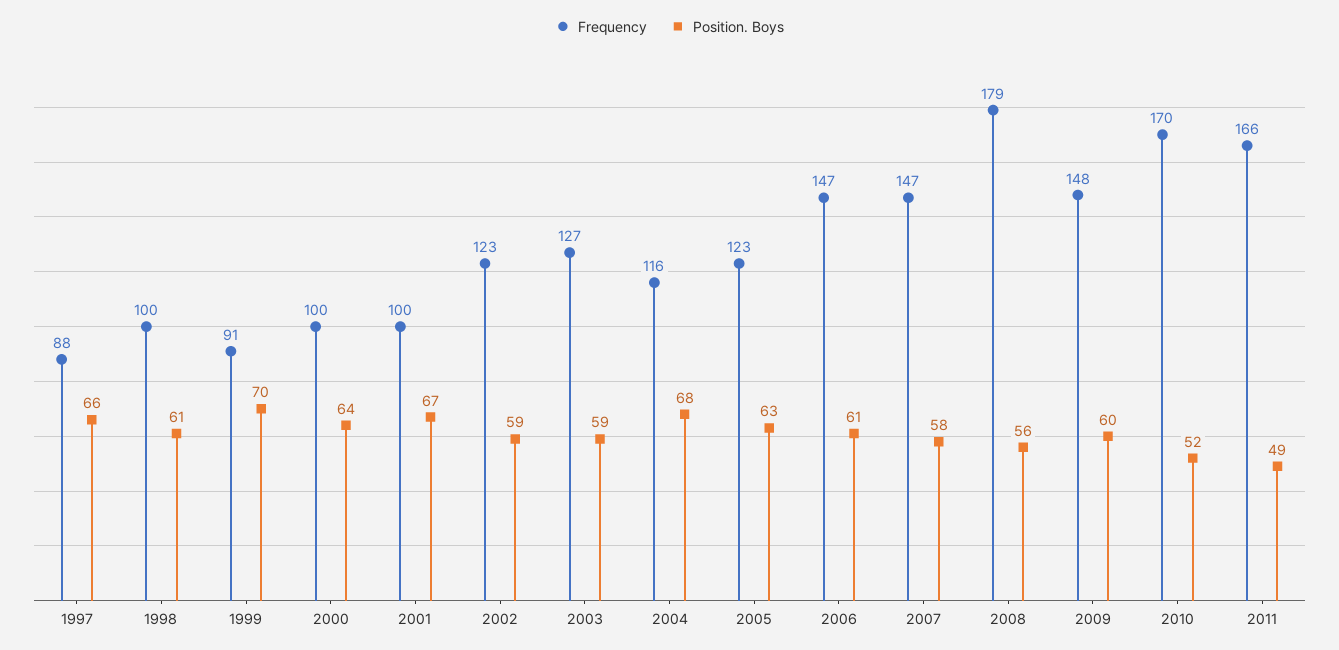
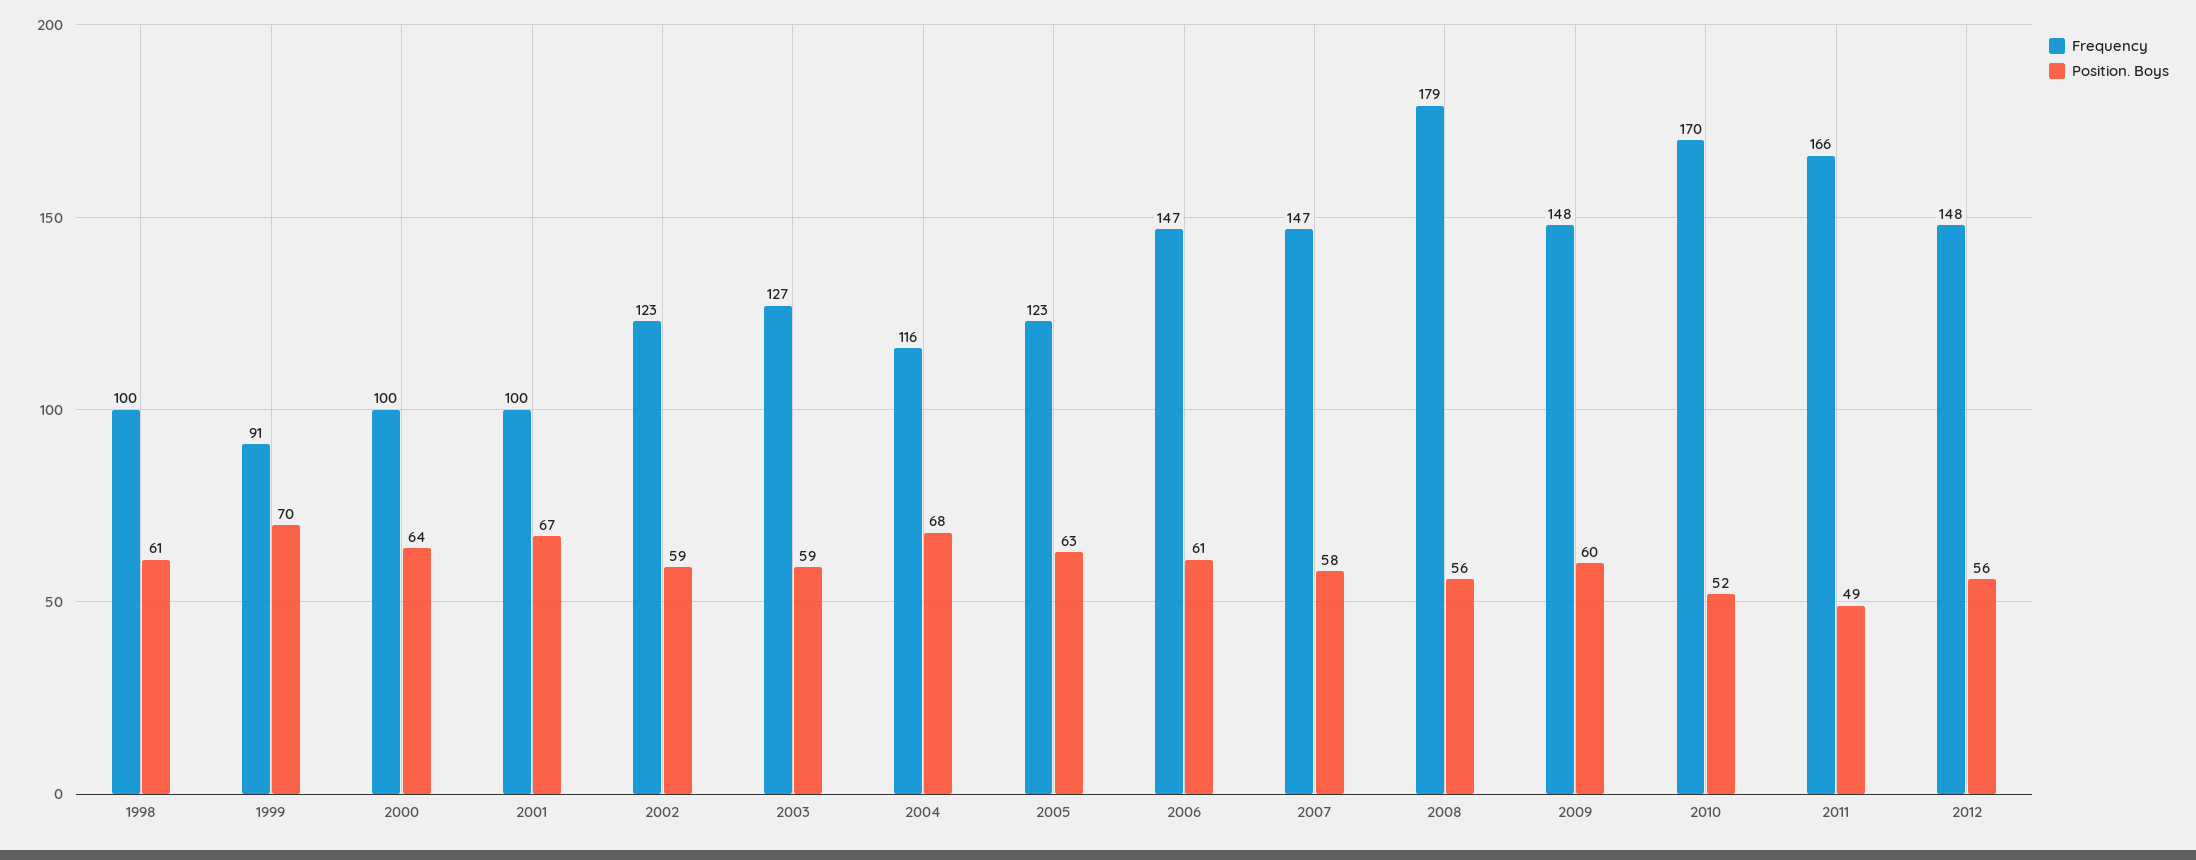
Frequency, 1997: 88 -> none
Position. Boys, 1997: 66 -> none
Frequency, 2012: none -> 148
Position. Boys, 2012: none -> 56

